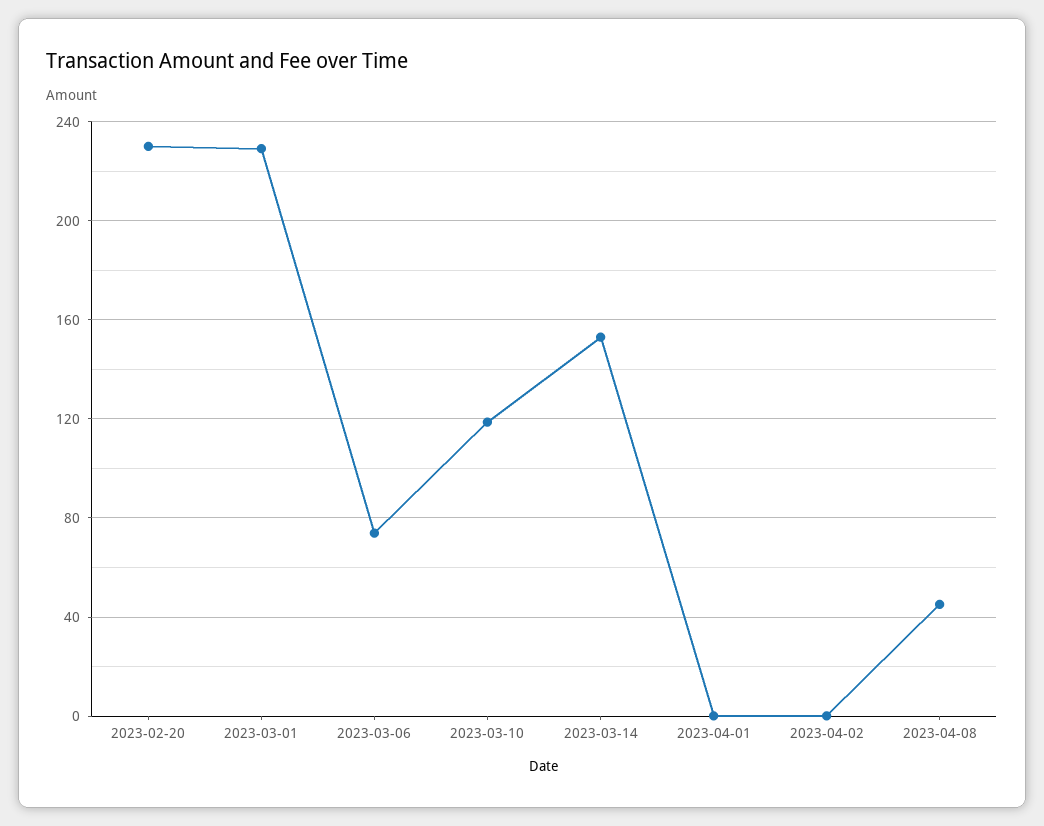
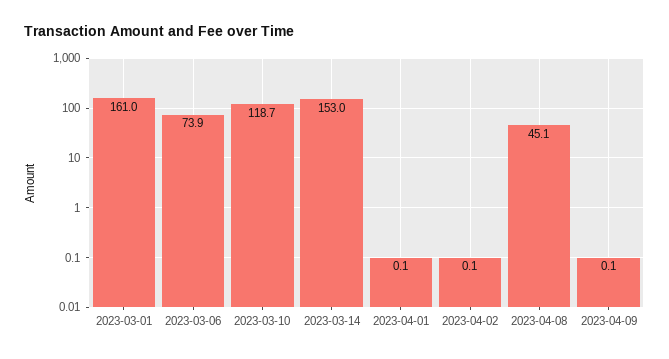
2023-02-20: 230 -> none
2023-03-01: 230 -> 161
2023-04-09: none -> 0.1

